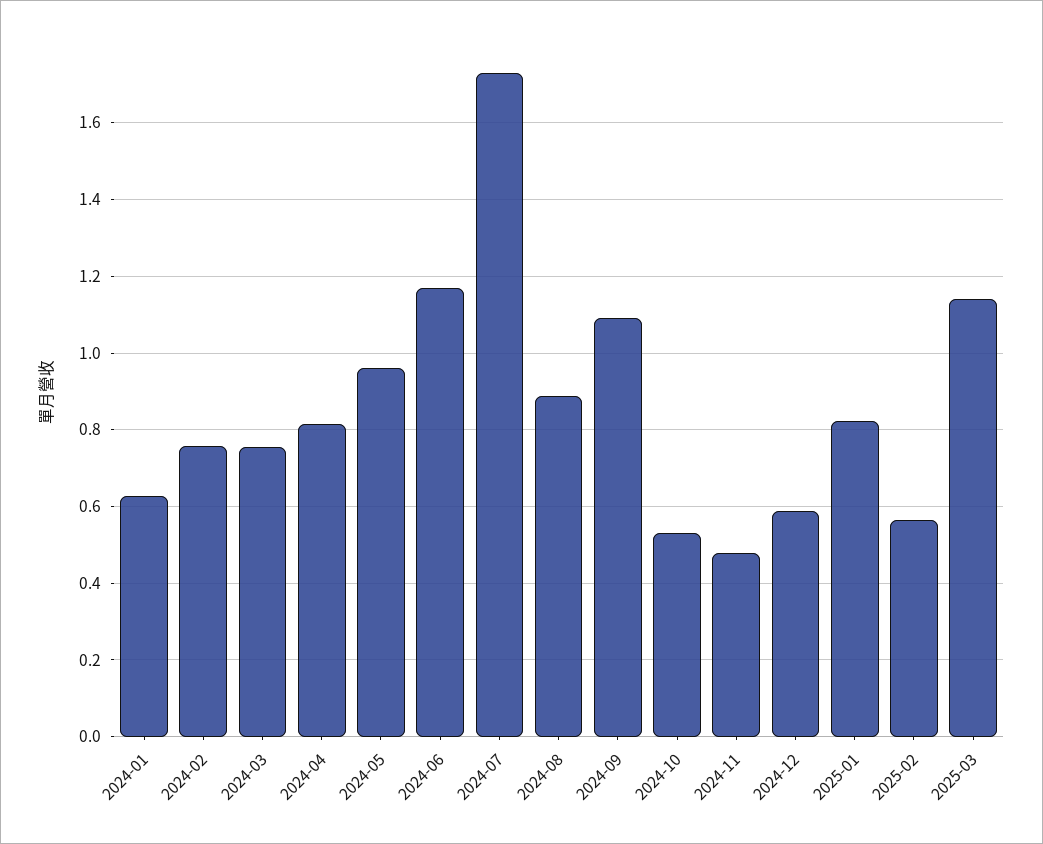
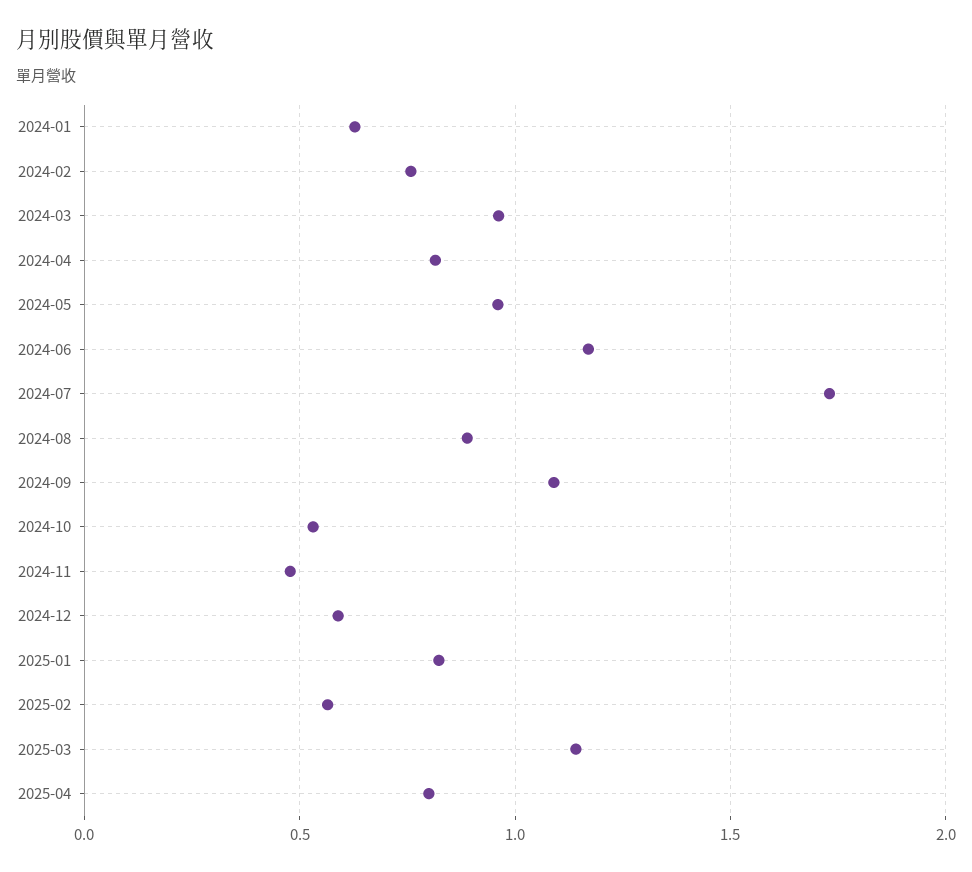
2024-03: 0.76 -> 0.95
2025-04: none -> 0.8

